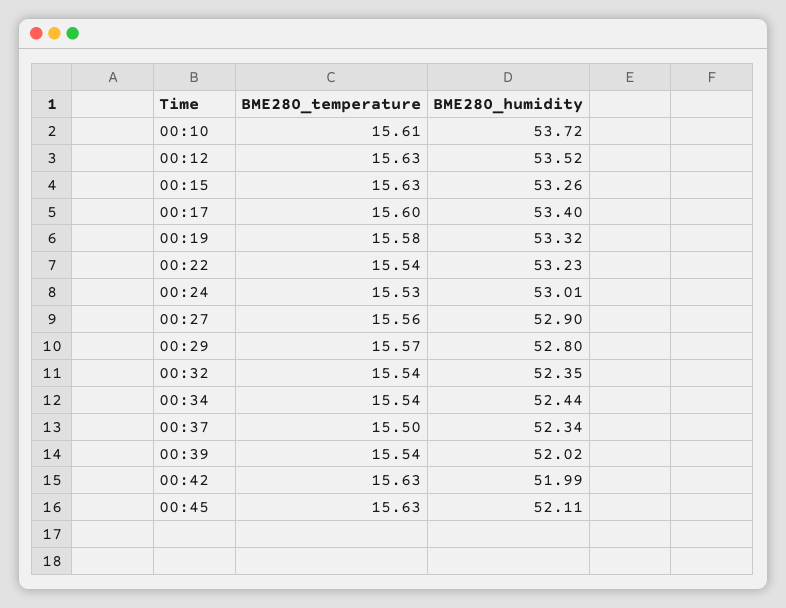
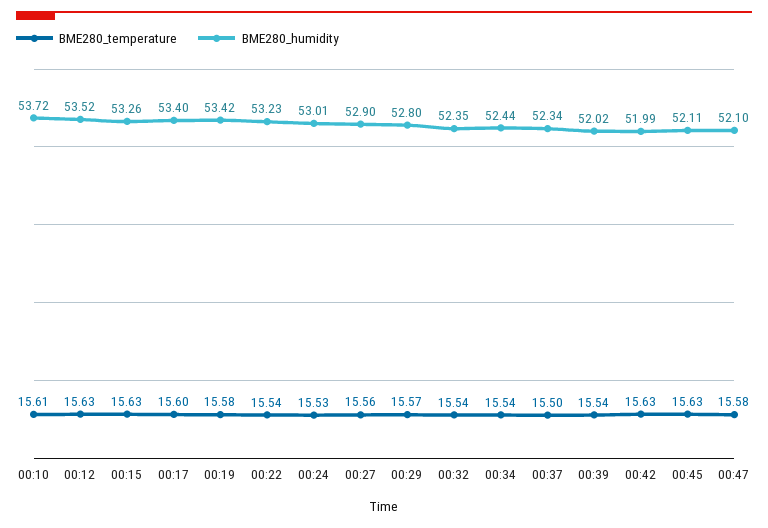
BME280_humidity, 00:19: 53.32 -> 53.42
BME280_temperature, 00:47: none -> 15.58
BME280_humidity, 00:47: none -> 52.1

